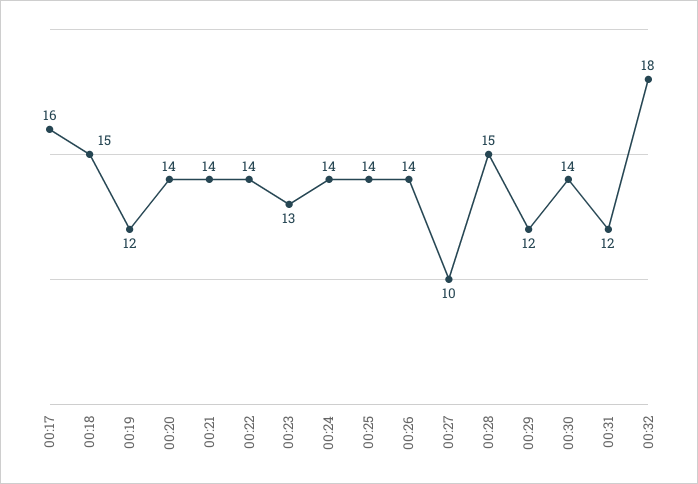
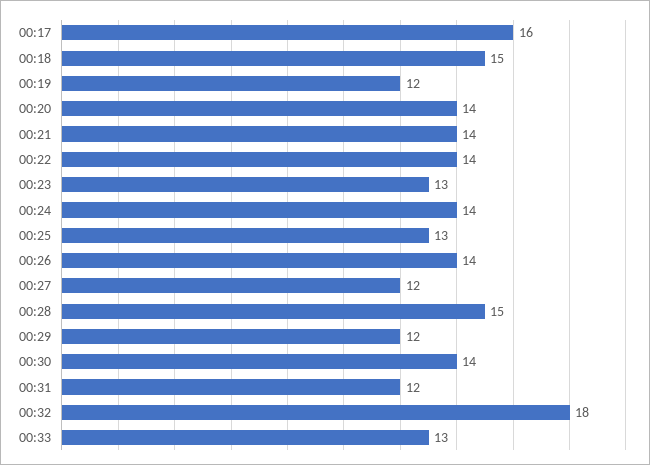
00:25: 14 -> 13
00:27: 10 -> 12
00:33: none -> 13

